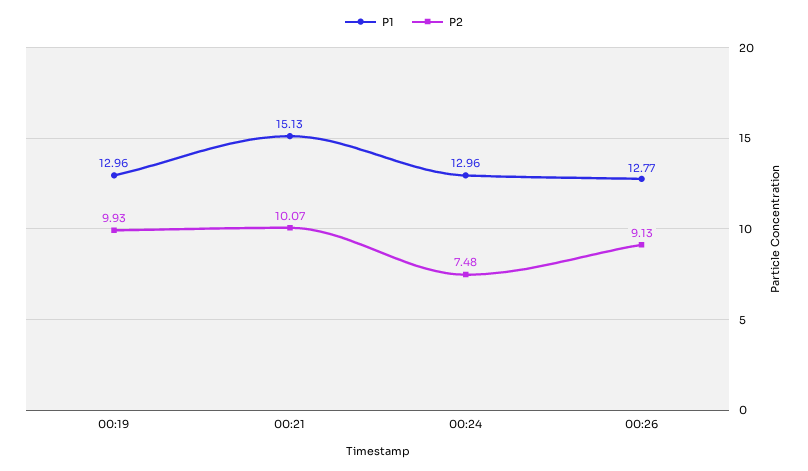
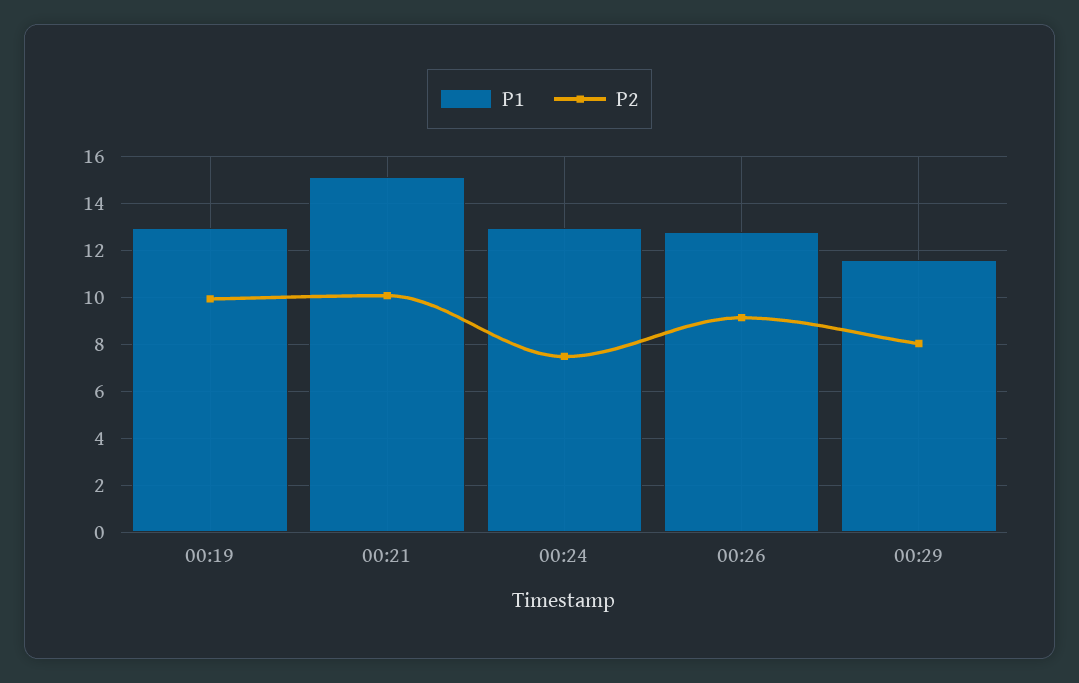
P1, 00:29: none -> 11.5
P2, 00:29: none -> 8

